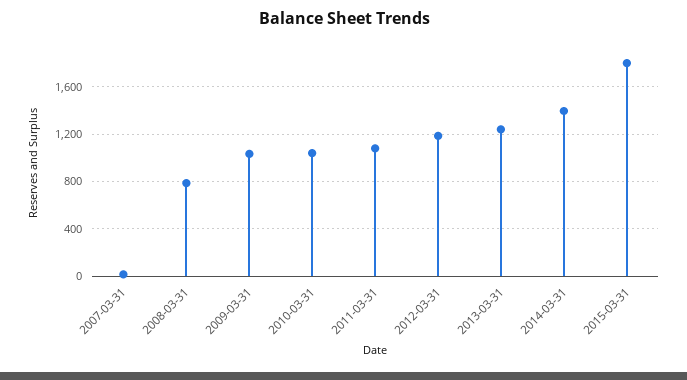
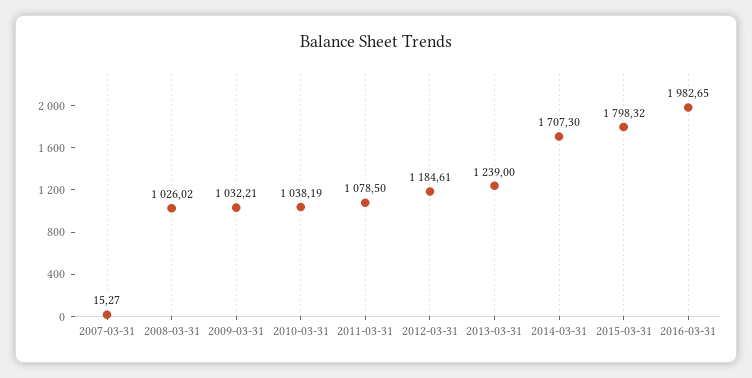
2008-03-31: 800 -> 1026.02
2014-03-31: 1400 -> 1707.3
2016-03-31: none -> 1982.65

